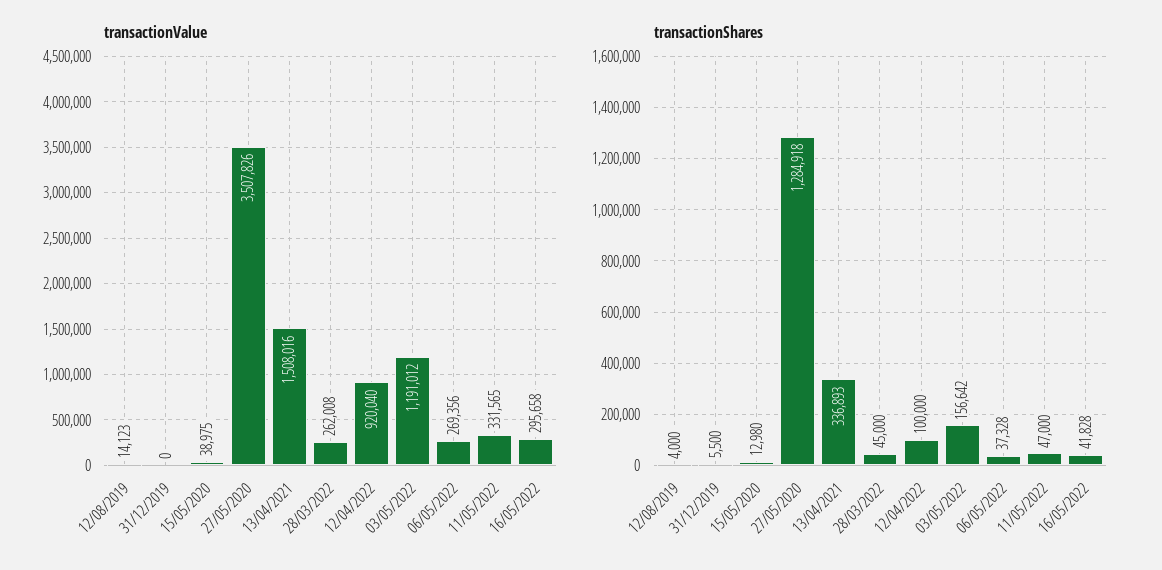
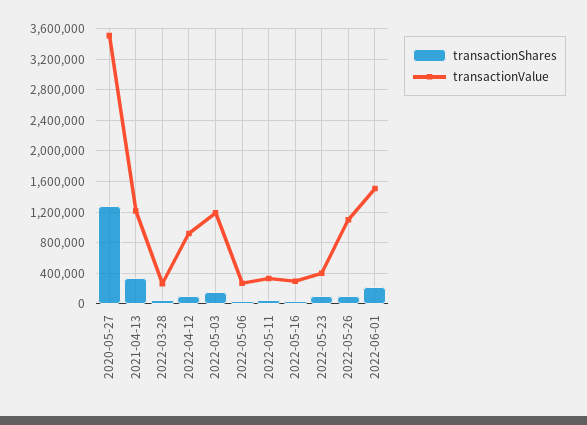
transactionValue, 12/08/2019: 14123 -> none
transactionValue, 31/12/2019: 0 -> none
transactionValue, 15/05/2020: 38975 -> none
transactionValue, 13/04/2021: 1508016 -> 1200000
transactionShares, 12/08/2019: 4000 -> none
transactionShares, 31/12/2019: 5500 -> none
transactionShares, 15/05/2020: 12980 -> none
transactionShares, 2022-05-23: none -> 100000
transactionValue, 2022-05-23: none -> 400000
transactionShares, 2022-05-26: none -> 100000
transactionValue, 2022-05-26: none -> 1100000
transactionShares, 2022-06-01: none -> 200000
transactionValue, 2022-06-01: none -> 1500000

